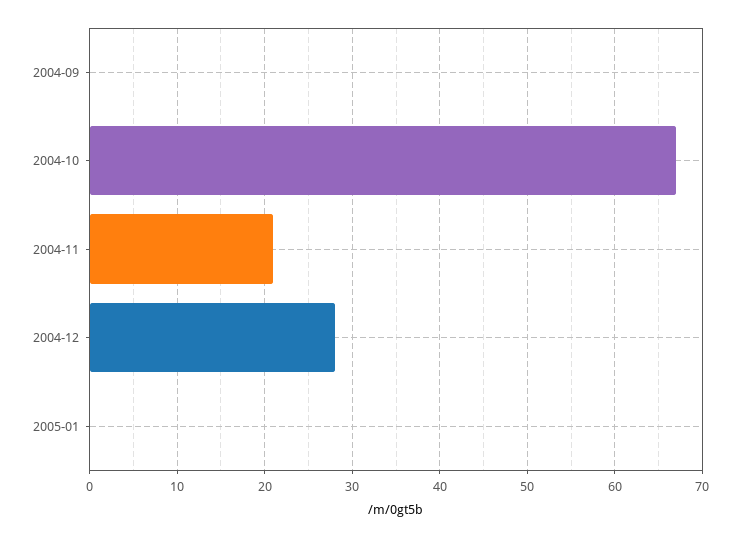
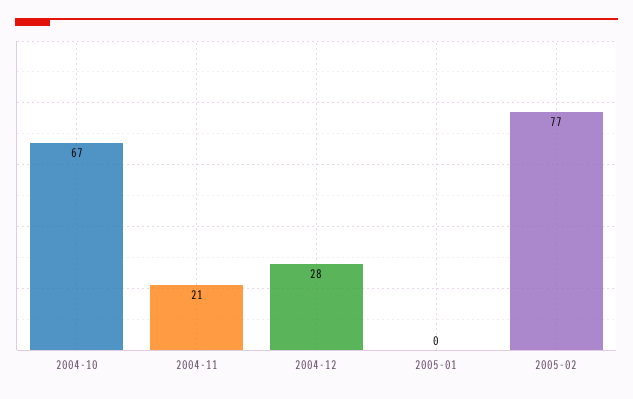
2004-09: 0 -> none
2005-02: none -> 77

